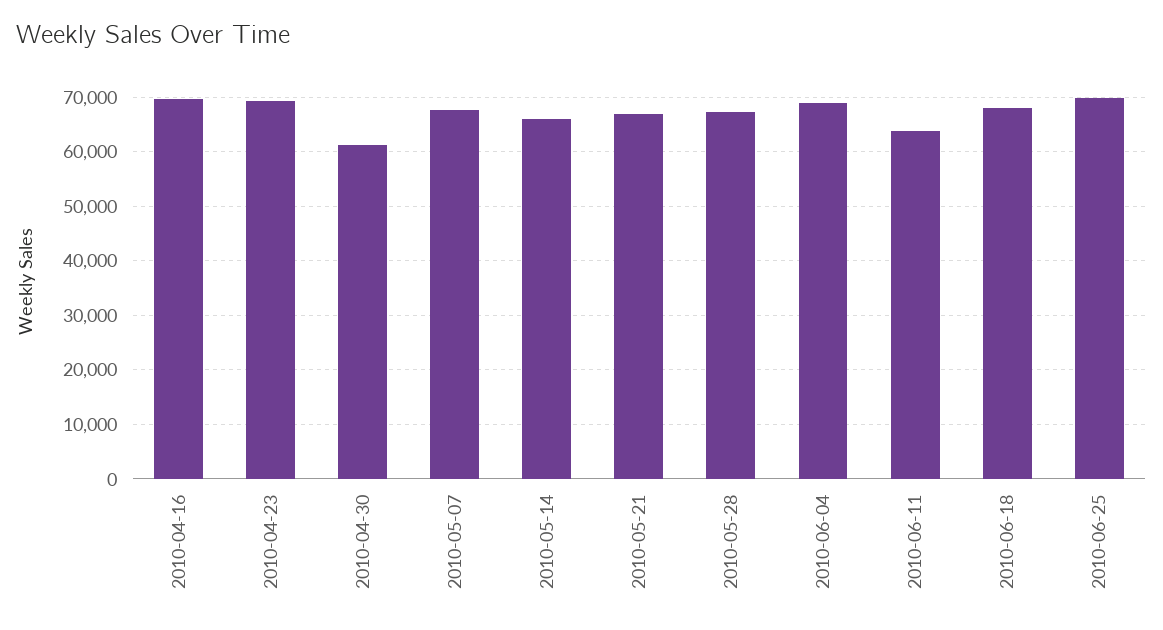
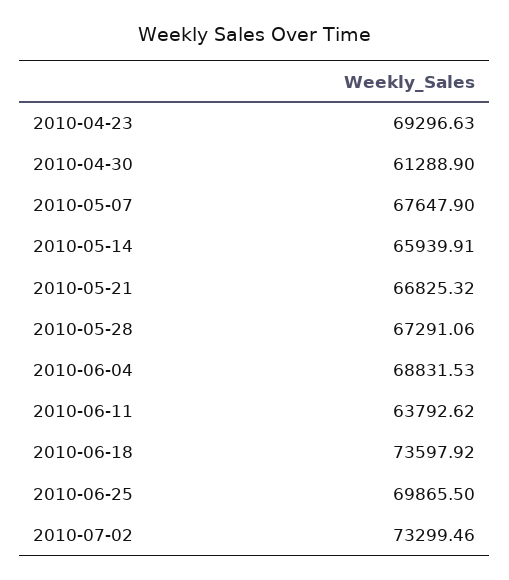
2010-04-16: 70000 -> none
2010-06-18: 68000 -> 73597.92
2010-07-02: none -> 73299.46

